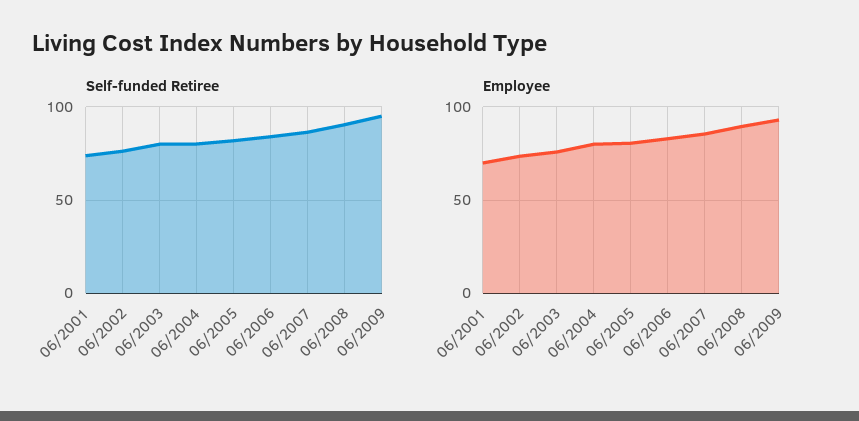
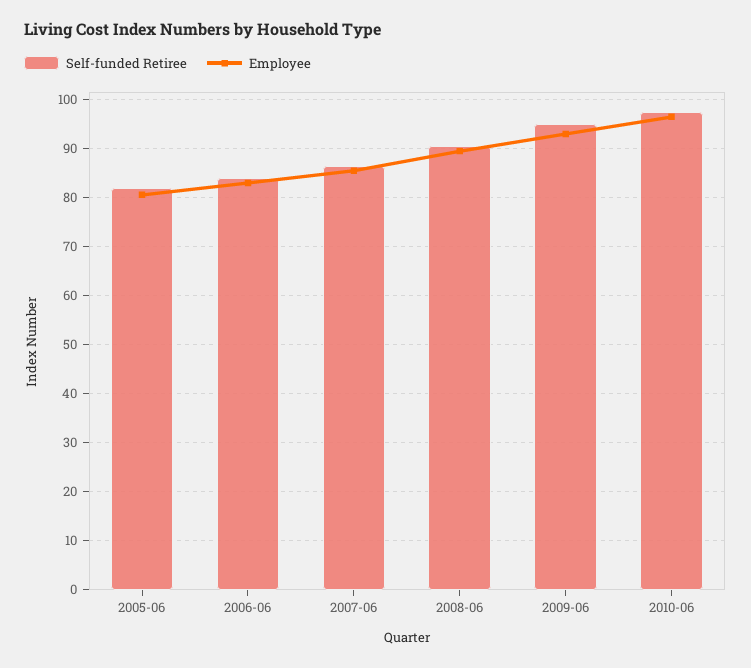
Self-funded Retiree, 06/2001: 75 -> none
Self-funded Retiree, 06/2002: 75 -> none
Self-funded Retiree, 06/2003: 80 -> none
Self-funded Retiree, 06/2004: 80 -> none
Employee, 06/2001: 70 -> none
Employee, 06/2002: 75 -> none
Employee, 06/2003: 75 -> none
Employee, 06/2004: 80 -> none
Self-funded Retiree, 2010-06: none -> 98
Employee, 2010-06: none -> 96

